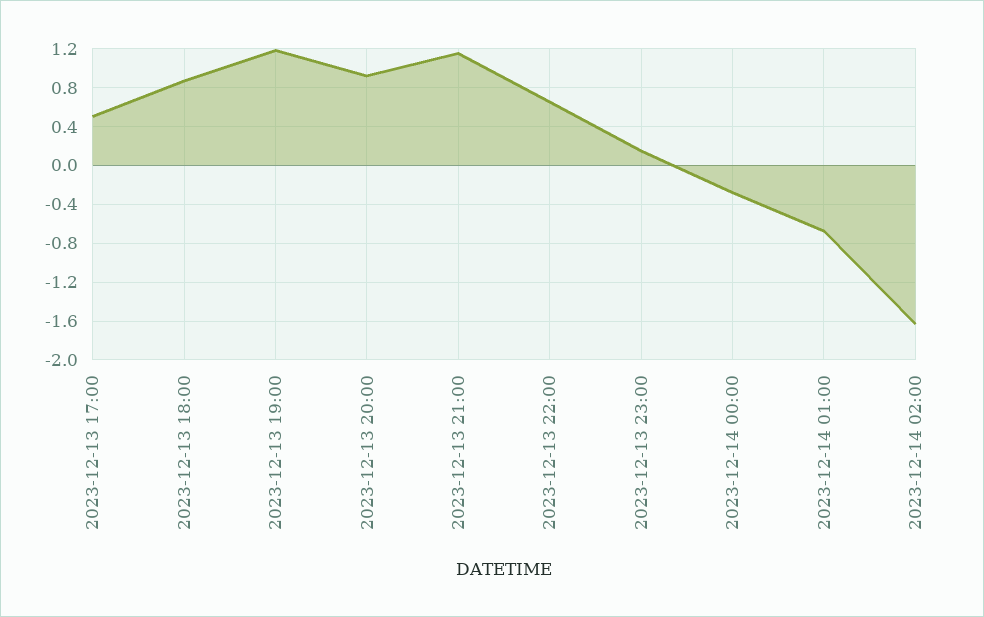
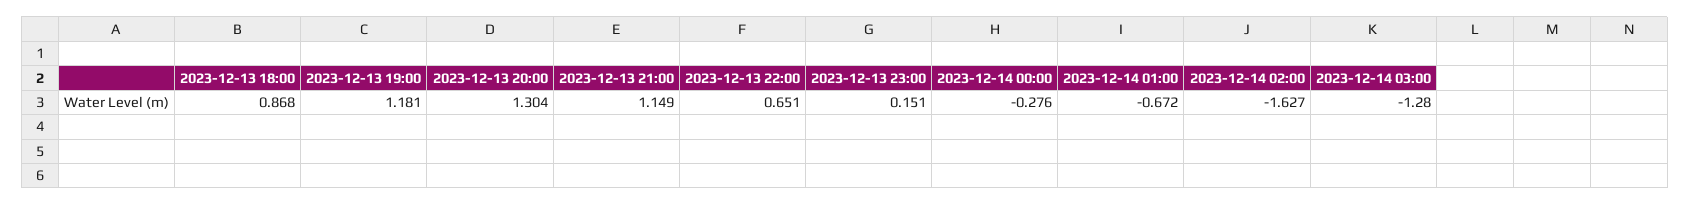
2023-12-13 17:00: 0.5 -> none
2023-12-13 20:00: 0.9 -> 1.304
2023-12-14 03:00: none -> -1.28

